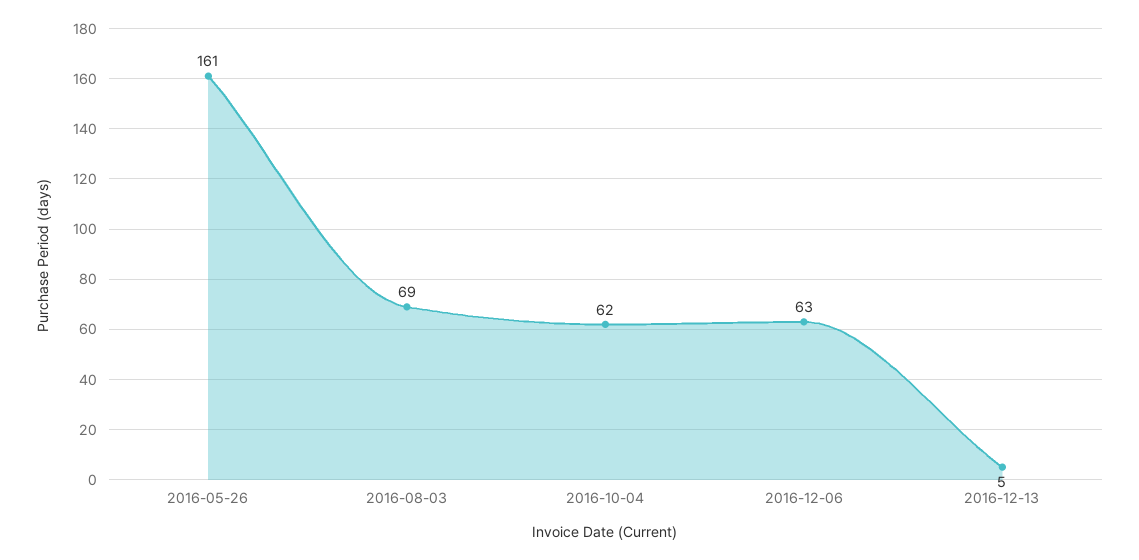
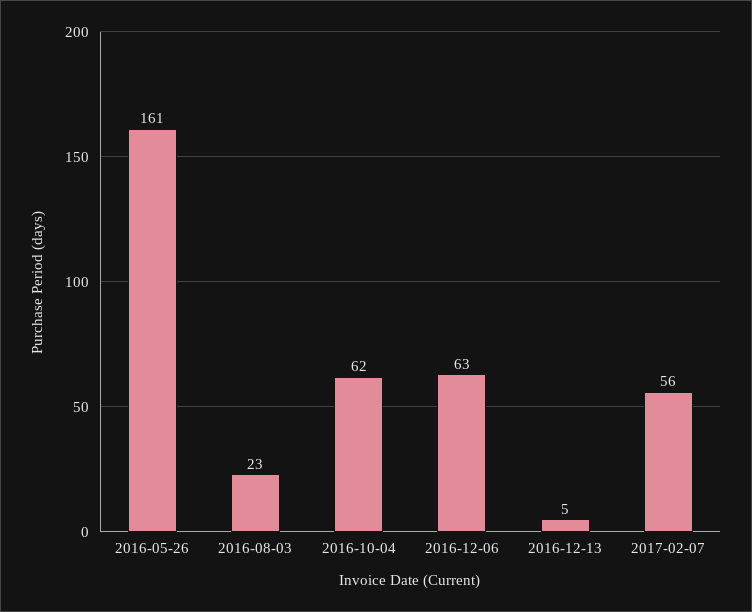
2016-08-03: 69 -> 23
2017-02-07: none -> 56

